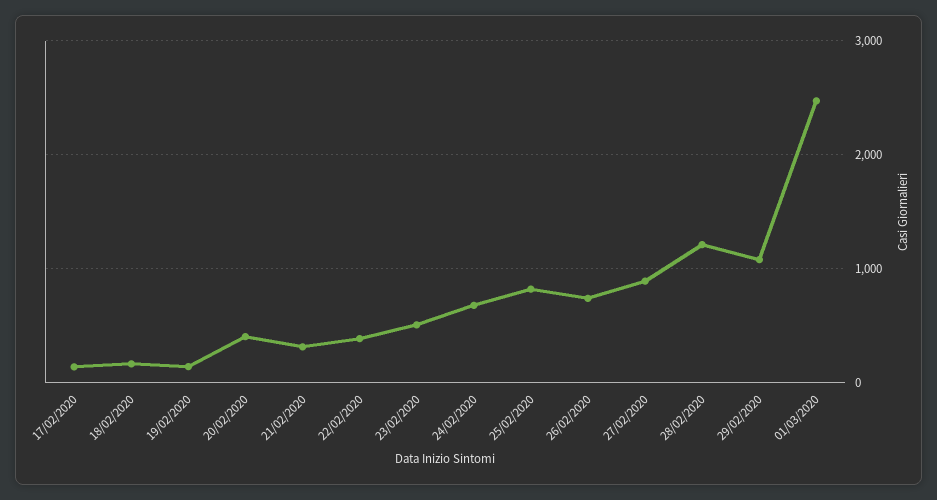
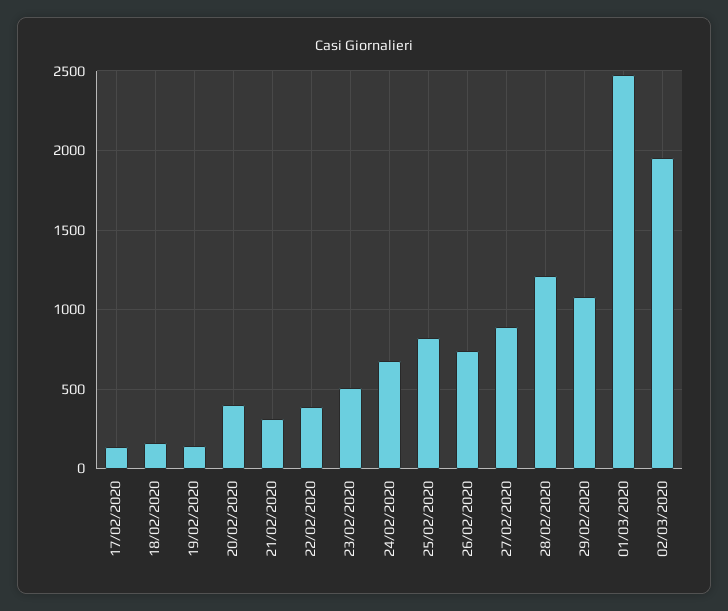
02/03/2020: none -> 1950

